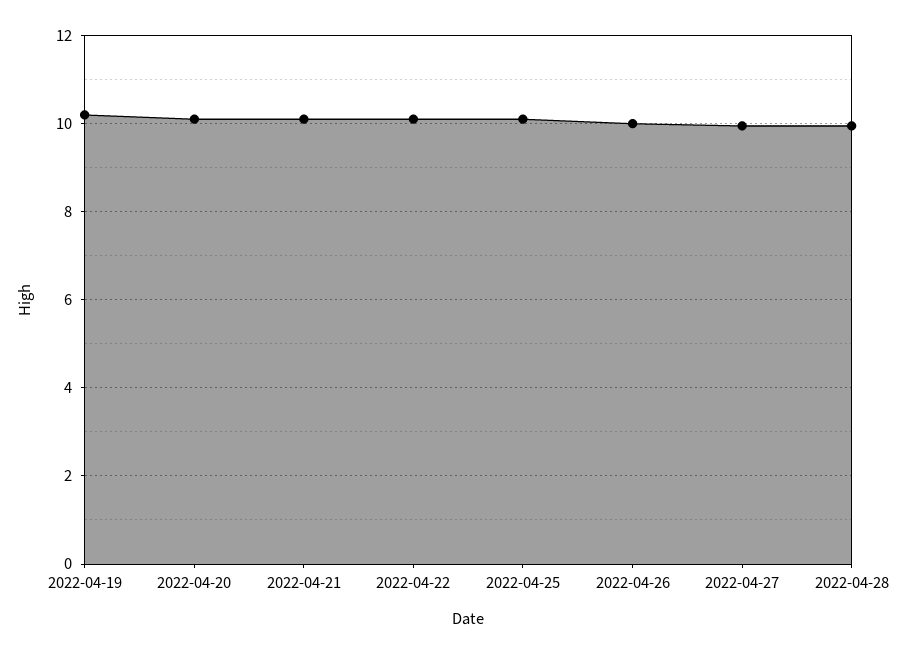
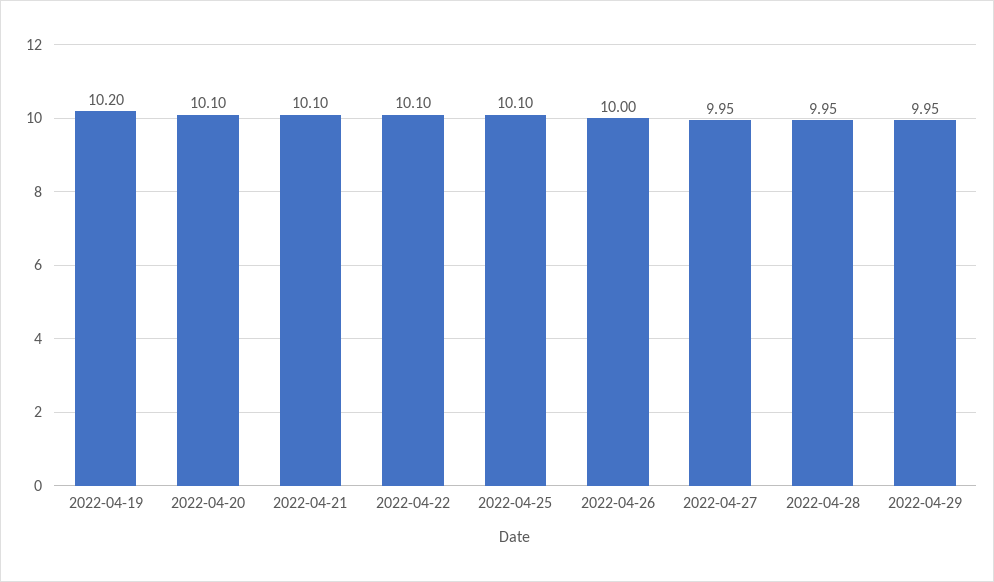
2022-04-29: none -> 9.95

